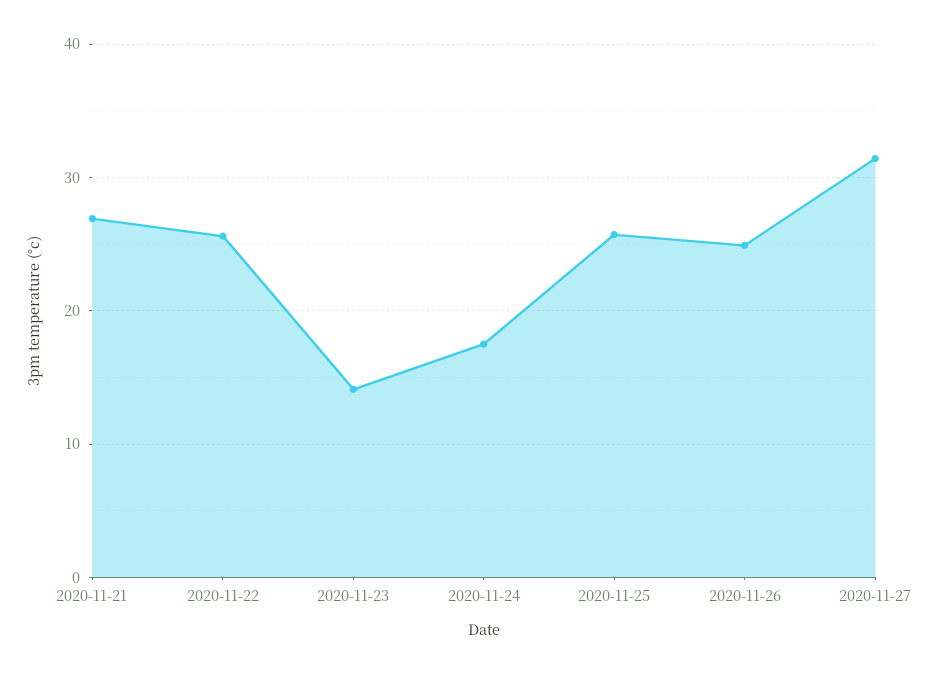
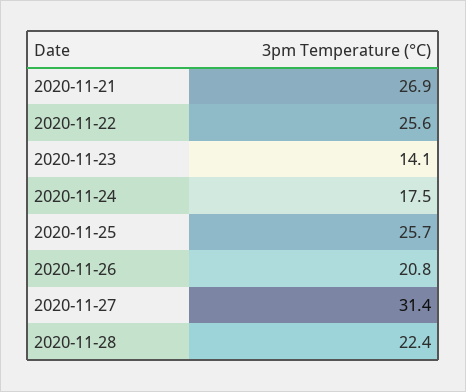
2020-11-26: 25 -> 20.8
2020-11-28: none -> 22.4

